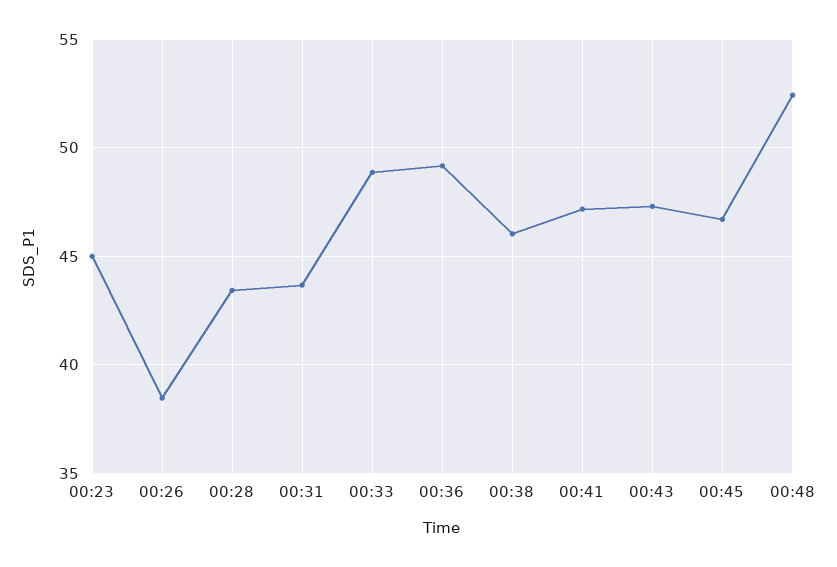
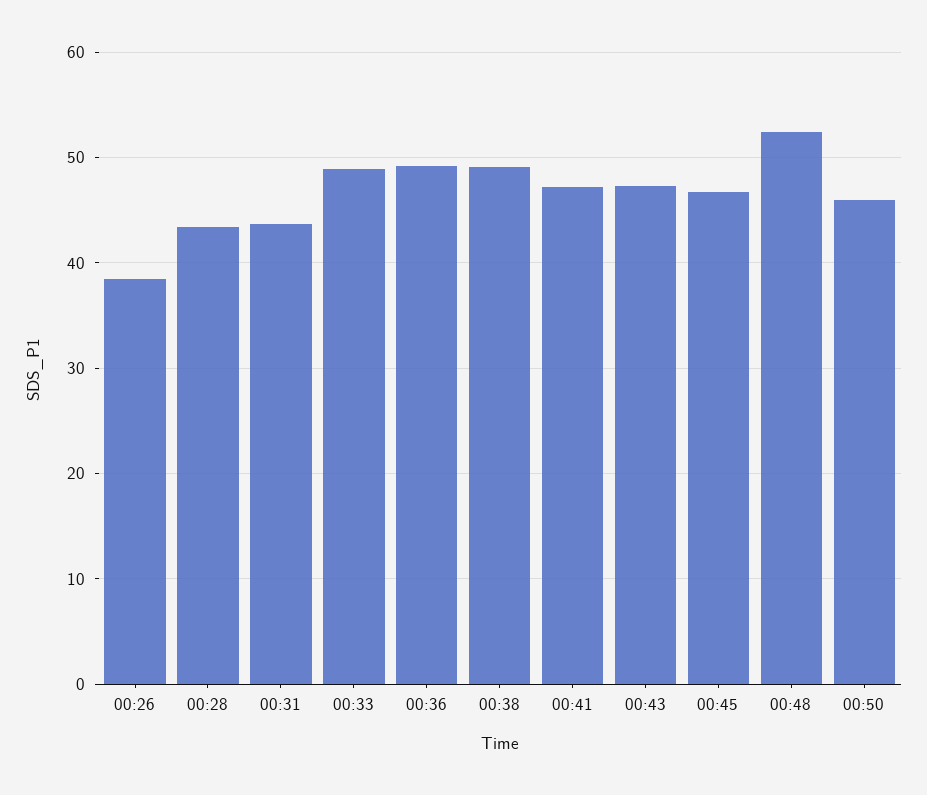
00:23: 45 -> none
00:38: 46 -> 49
00:50: none -> 46

